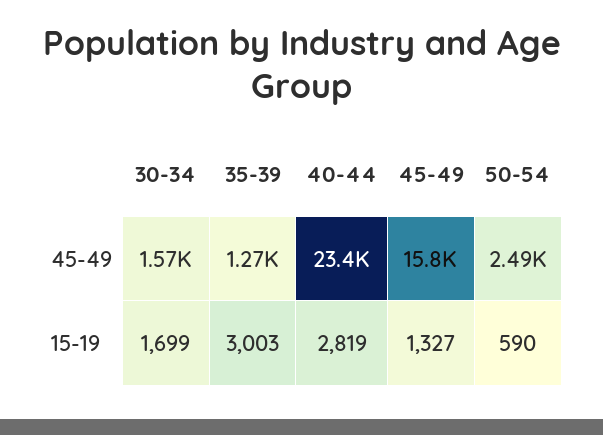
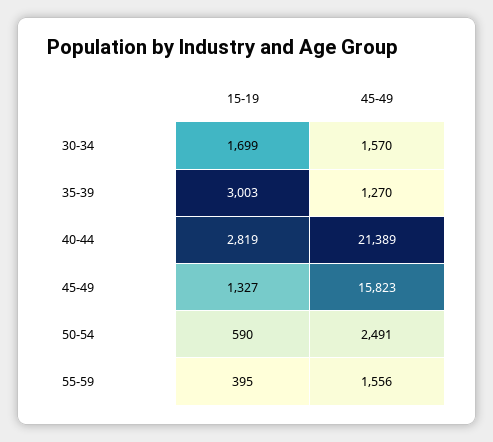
40-44, 45-49: 23400 -> 21389
55-59, 15-19: none -> 395
55-59, 45-49: none -> 1556

